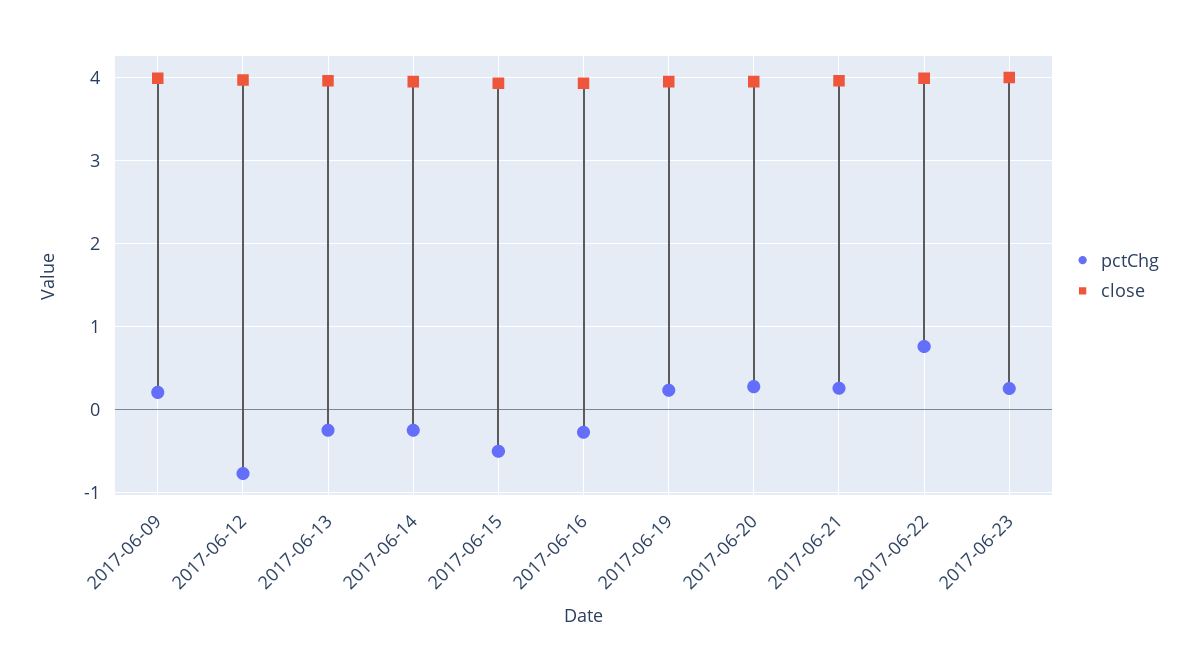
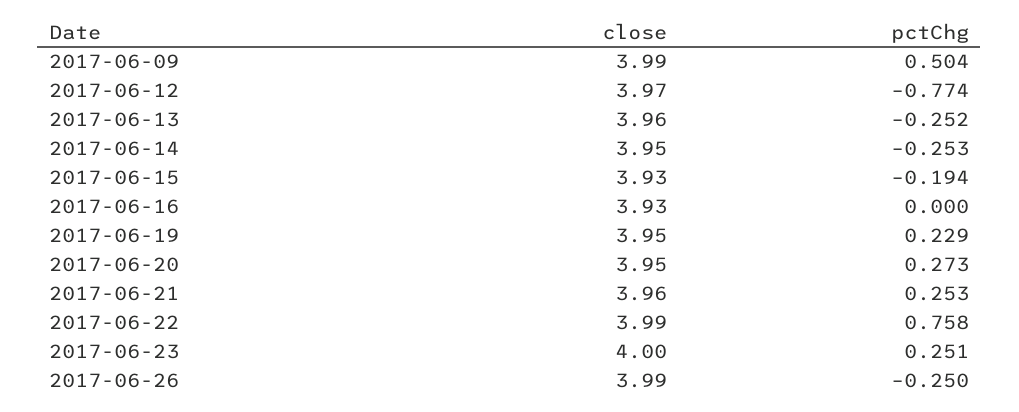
pctChg, 2017-06-09: 0.2 -> 0.504
pctChg, 2017-06-15: -0.5 -> -0.194
pctChg, 2017-06-16: -0.3 -> 0
close, 2017-06-26: none -> 3.99
pctChg, 2017-06-26: none -> -0.25

